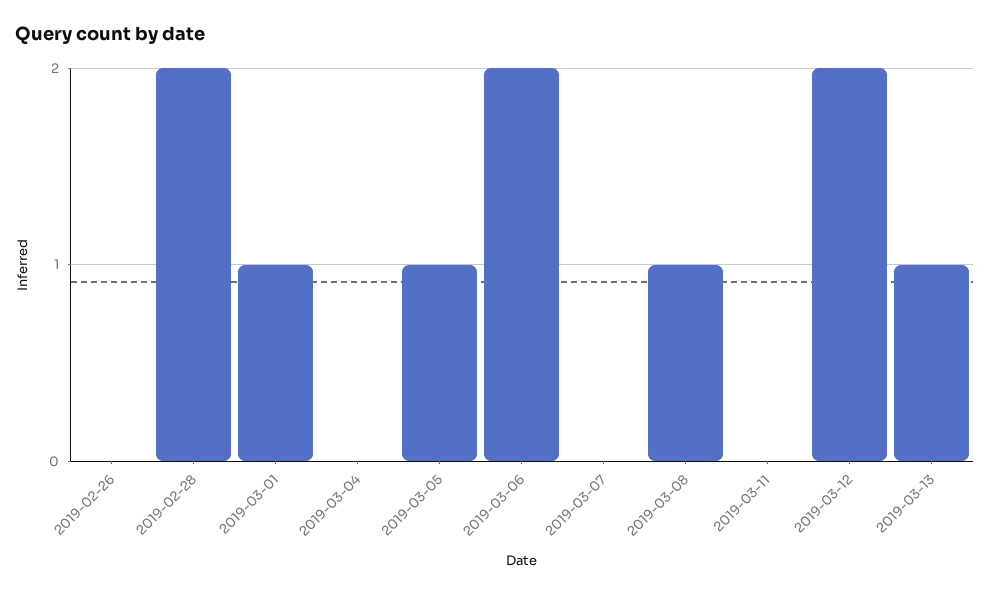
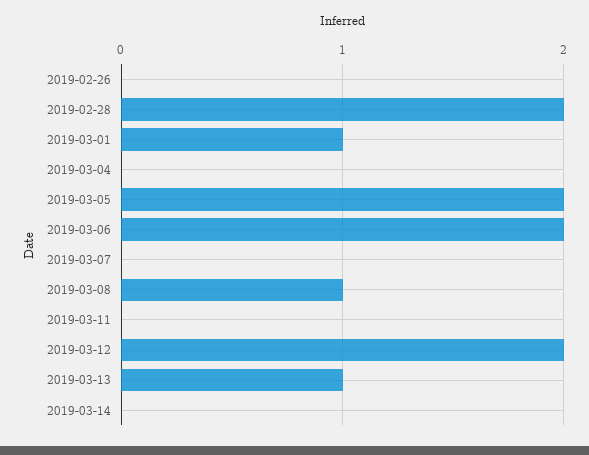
2019-03-05: 1 -> 2
2019-03-14: none -> 0

